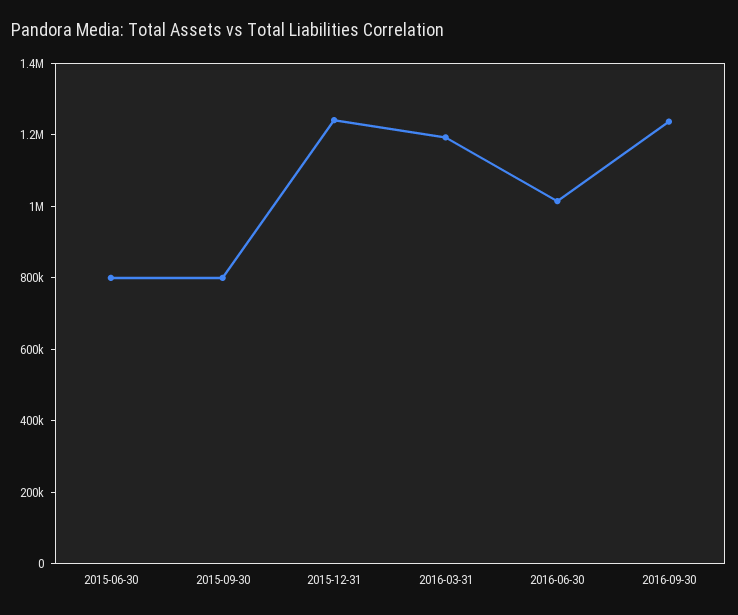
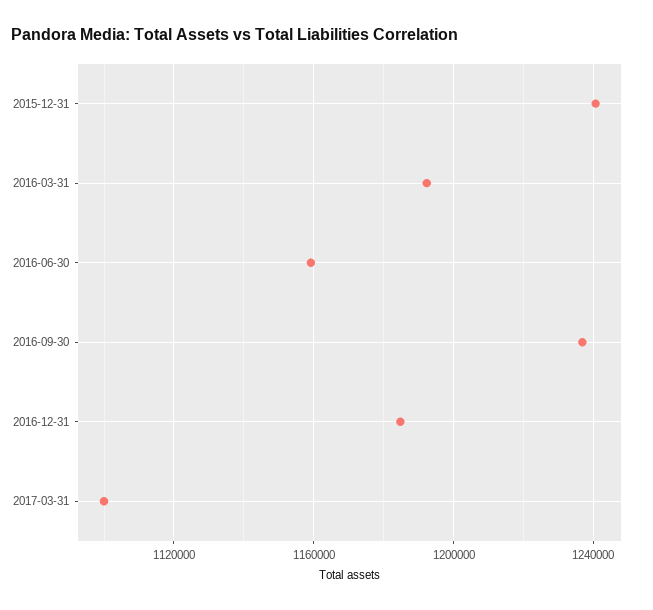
2015-06-30: 800000 -> none
2015-09-30: 800000 -> none
2016-06-30: 1000000 -> 1160000
2016-12-31: none -> 1185000
2017-03-31: none -> 1100000

